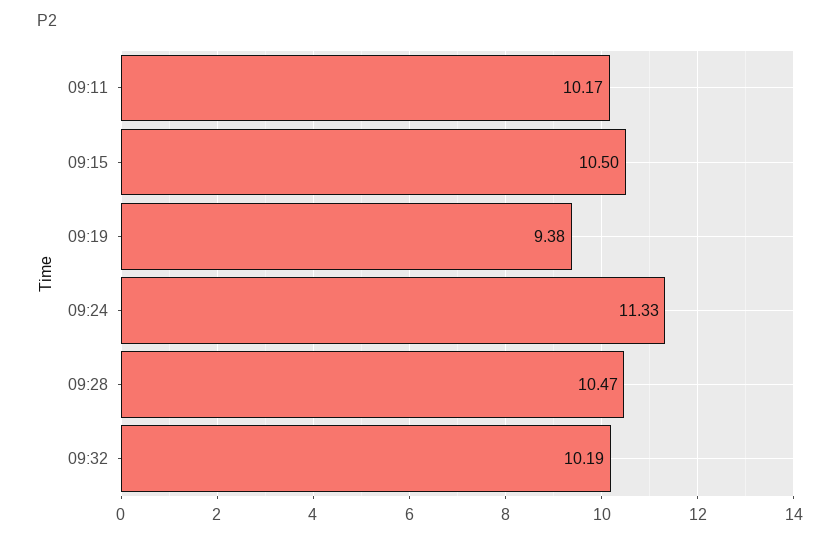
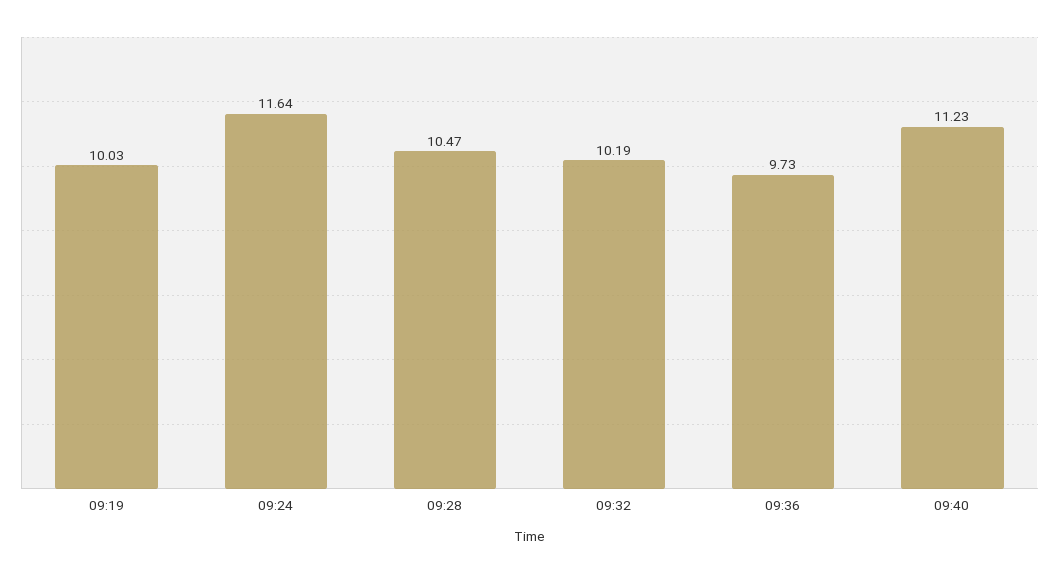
09:11: 10.17 -> none
09:15: 10.5 -> none
09:19: 9.38 -> 10.03
09:24: 11.33 -> 11.64
09:36: none -> 9.73
09:40: none -> 11.23

